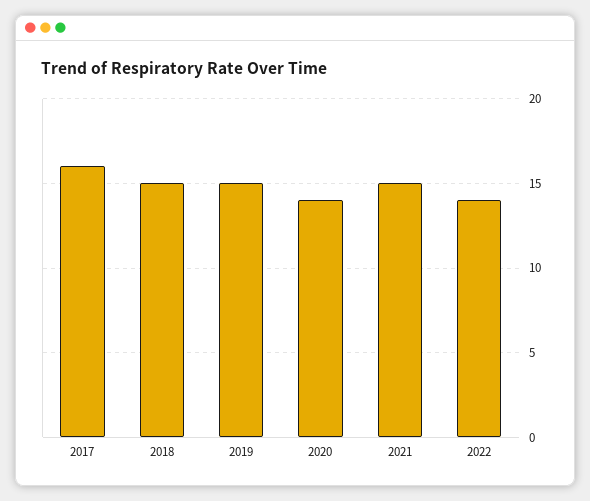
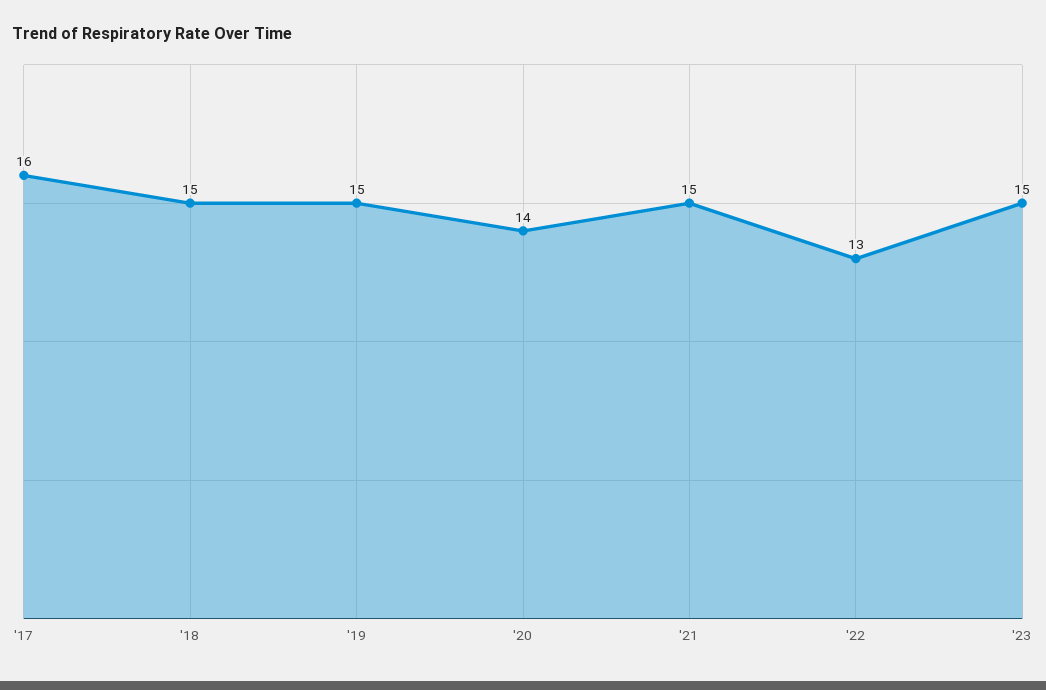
2022: 14 -> 13
'23: none -> 15

